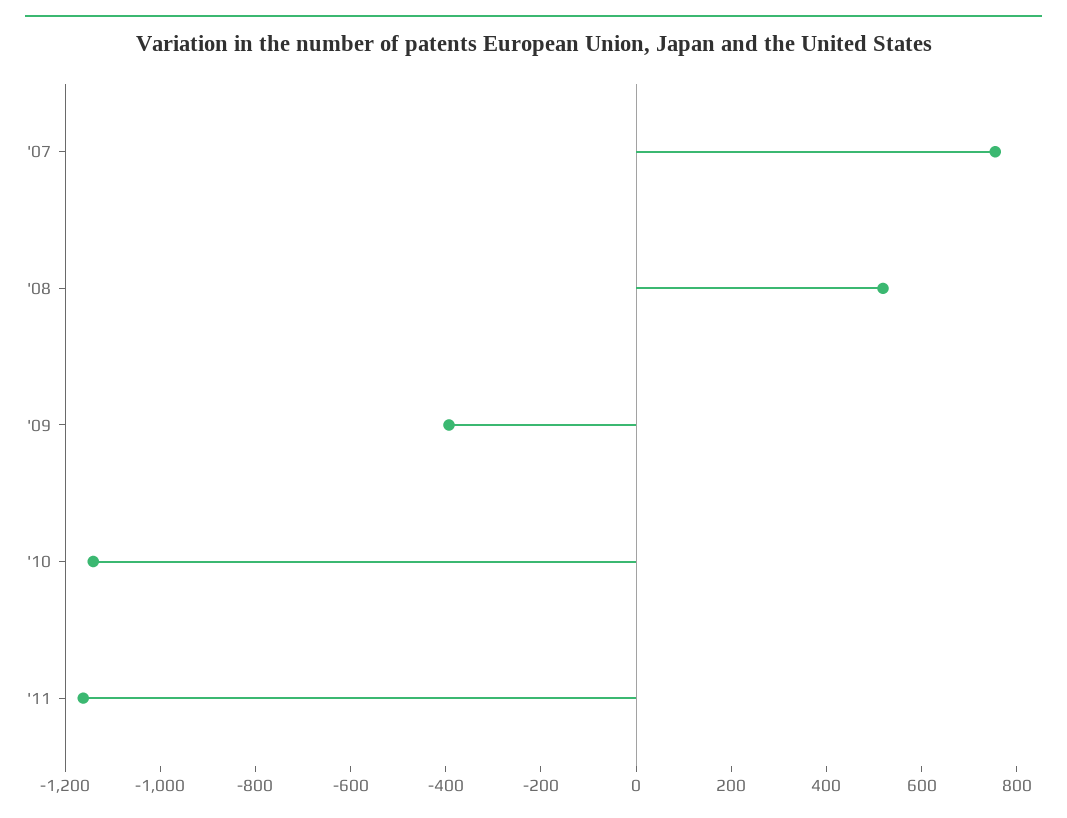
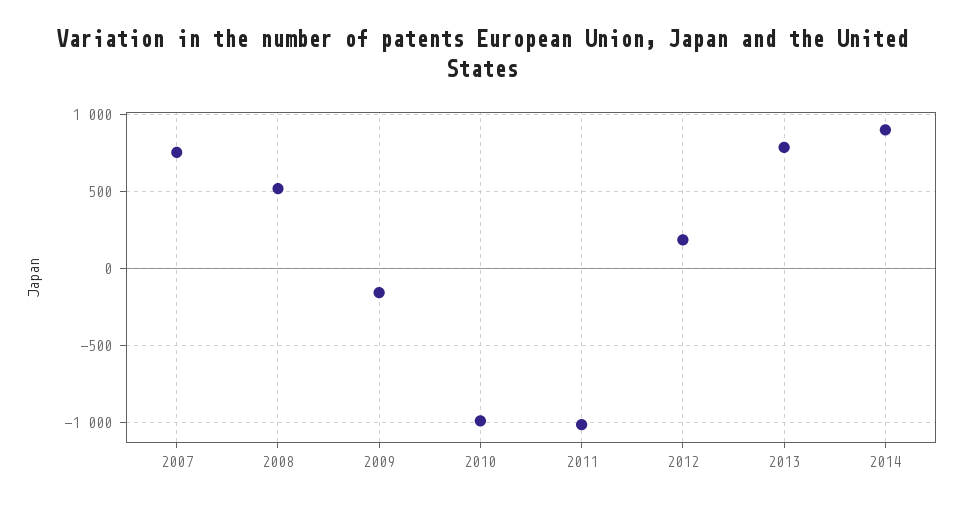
'09: -400 -> -150
'10: -1150 -> -1000
'11: -1150 -> -1000
2012: none -> 200
2013: none -> 800
2014: none -> 900

